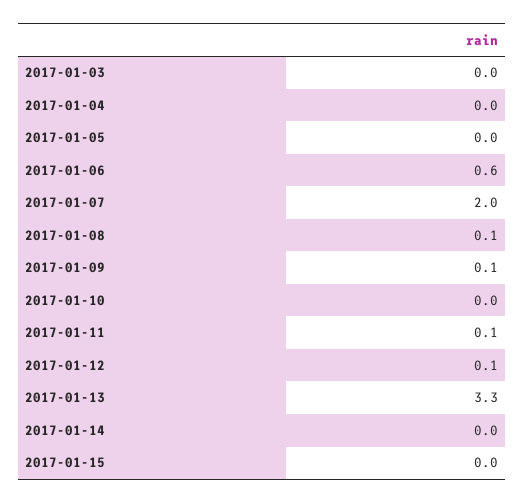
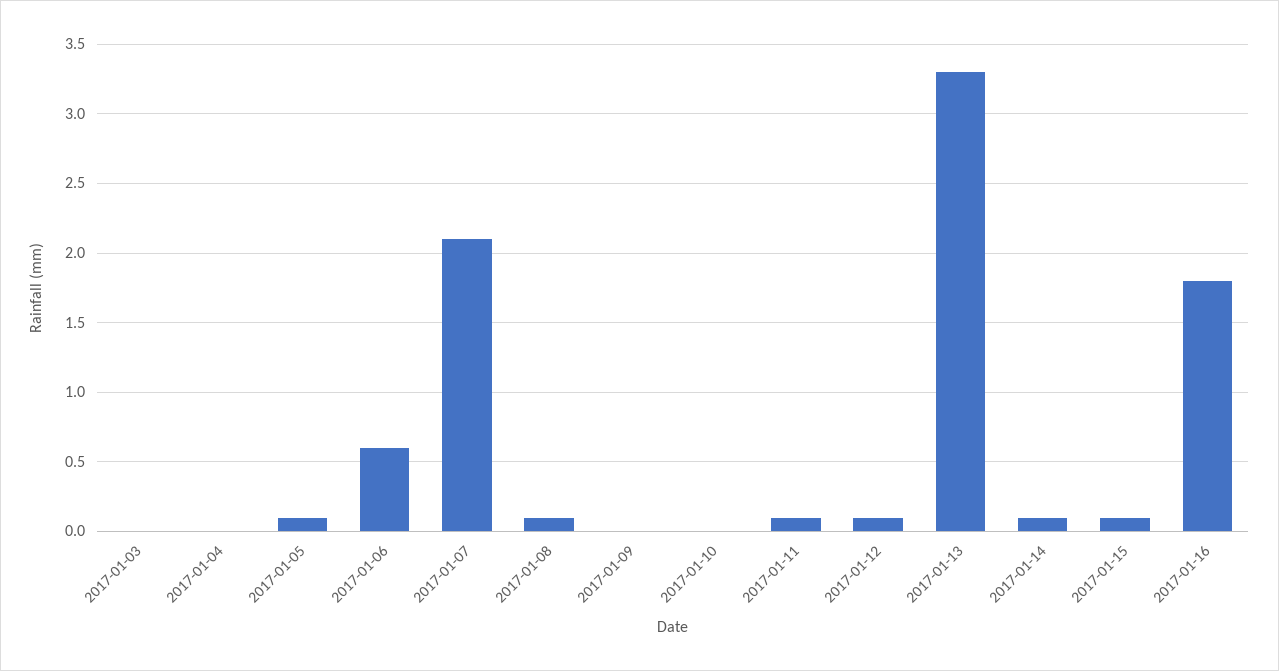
2017-01-05: 0 -> 0.1
2017-01-07: 2 -> 2.1
2017-01-09: 0.1 -> 0
2017-01-14: 0 -> 0.1
2017-01-15: 0 -> 0.1
2017-01-16: none -> 1.8

